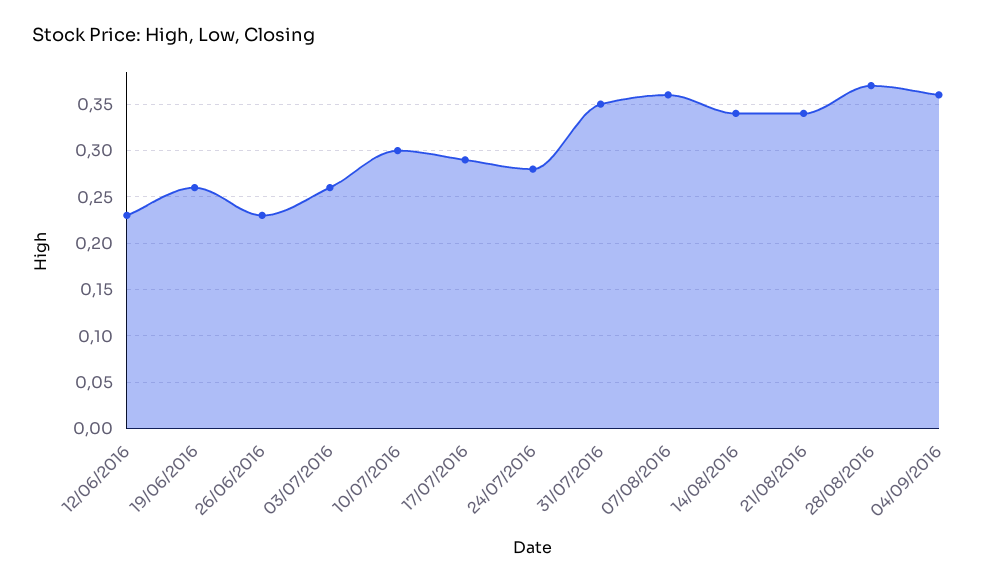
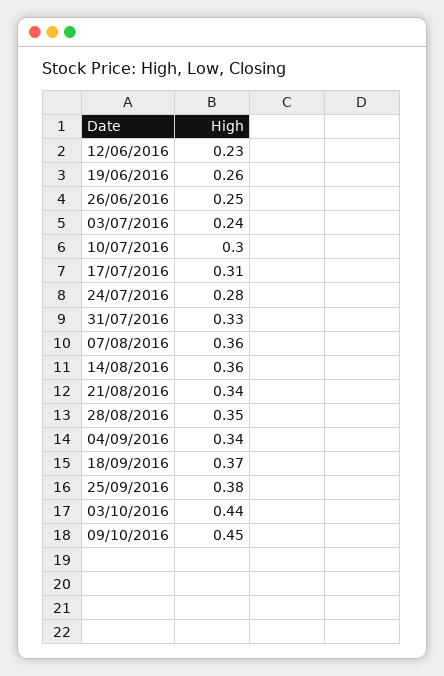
26/06/2016: 0.23 -> 0.25
03/07/2016: 0.26 -> 0.24
17/07/2016: 0.29 -> 0.31
31/07/2016: 0.35 -> 0.33
14/08/2016: 0.34 -> 0.36
28/08/2016: 0.37 -> 0.35
04/09/2016: 0.36 -> 0.34
18/09/2016: none -> 0.37
25/09/2016: none -> 0.38
03/10/2016: none -> 0.44
09/10/2016: none -> 0.45

